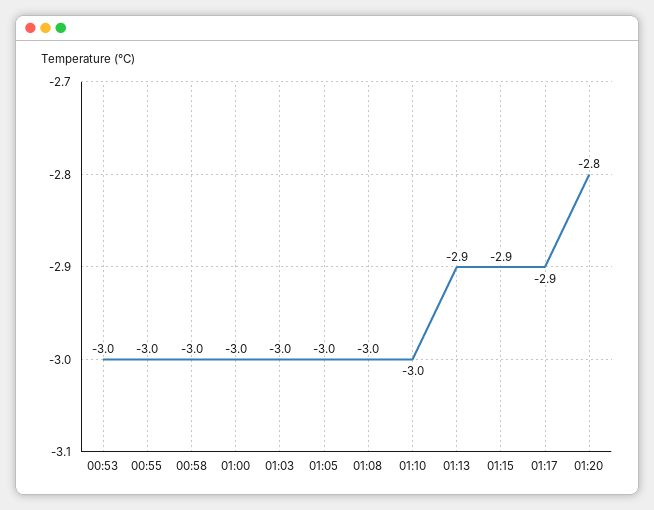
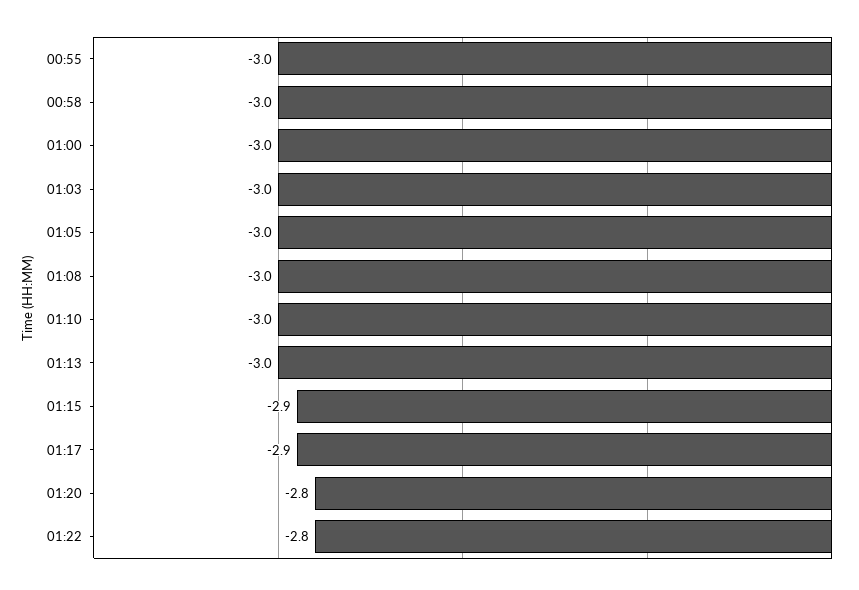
00:53: -3 -> none
01:13: -2.9 -> -3
01:22: none -> -2.8

